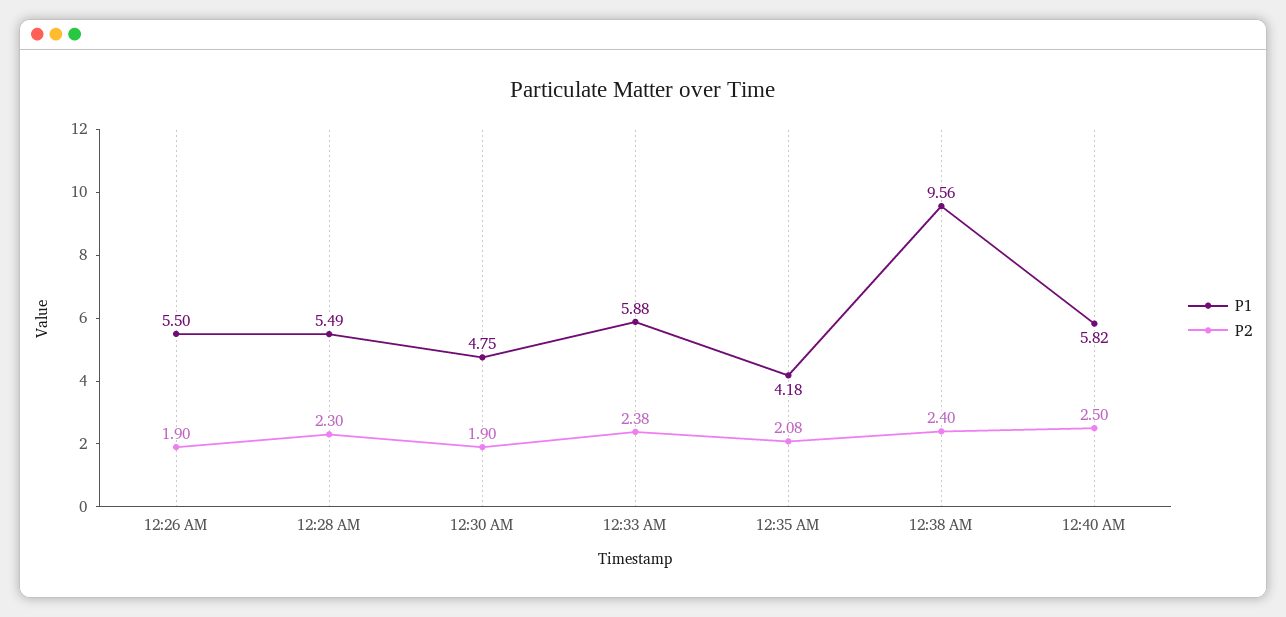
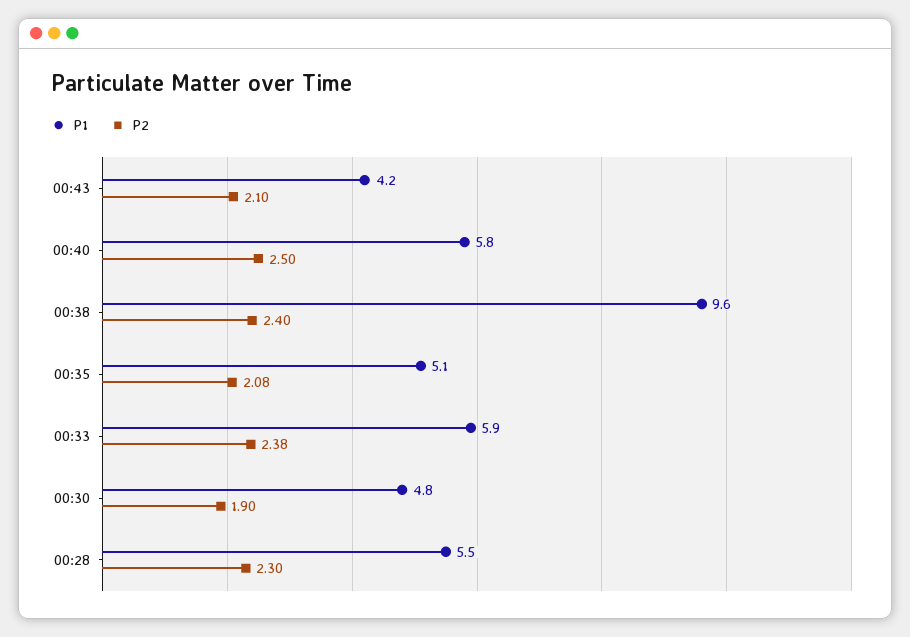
P1, 12:26 AM: 5.5 -> none
P2, 12:26 AM: 1.9 -> none
P1, 12:35 AM: 4.18 -> 5.1
P1, 00:43: none -> 4.2
P2, 00:43: none -> 2.1

